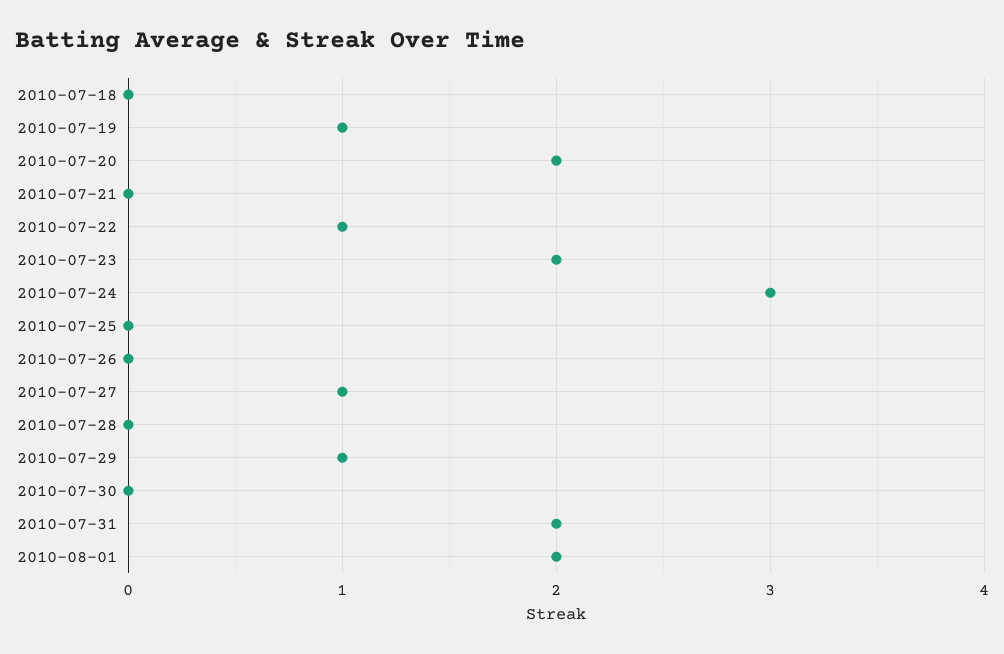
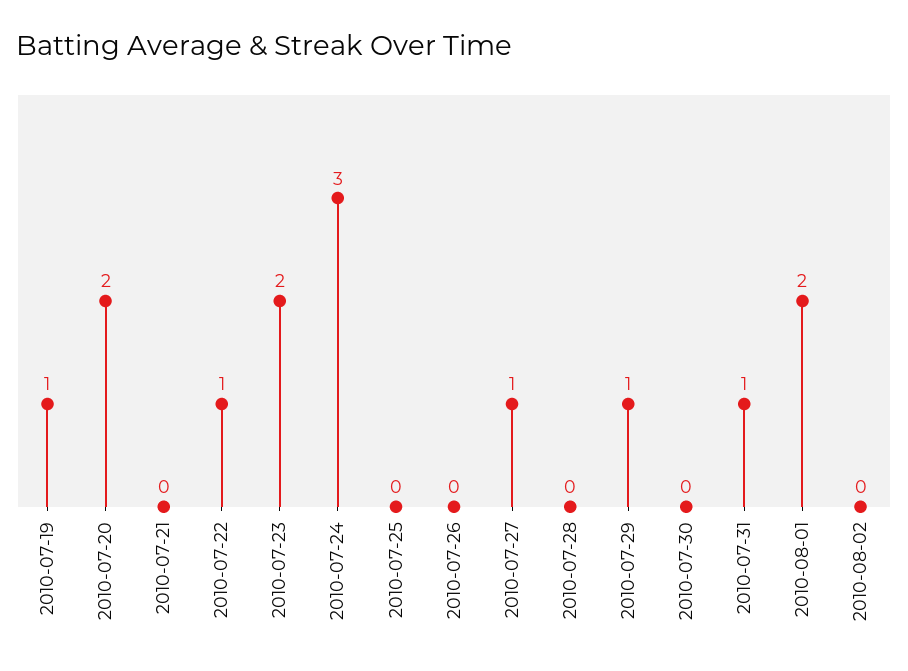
2010-07-18: 0 -> none
2010-07-31: 2 -> 1
2010-08-02: none -> 0

